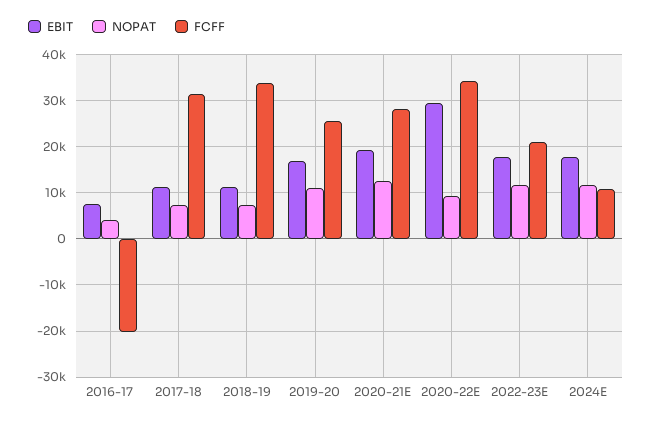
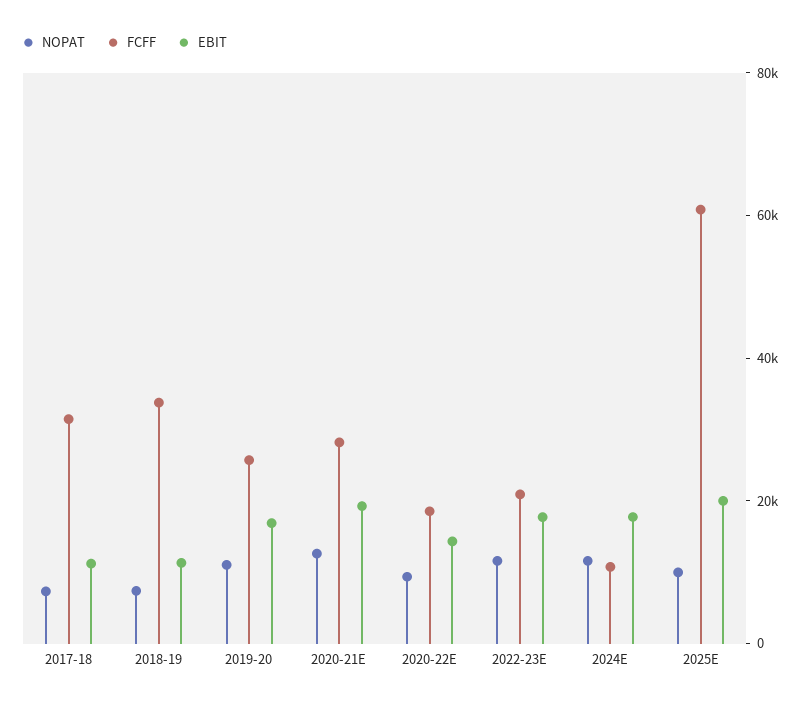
EBIT, 2016-17: 8000 -> none
NOPAT, 2016-17: 4000 -> none
FCFF, 2016-17: -20000 -> none
EBIT, 2020-22E: 30000 -> 15000
FCFF, 2020-22E: 34000 -> 20000
NOPAT, 2025E: none -> 10000
FCFF, 2025E: none -> 60000
EBIT, 2025E: none -> 20000

